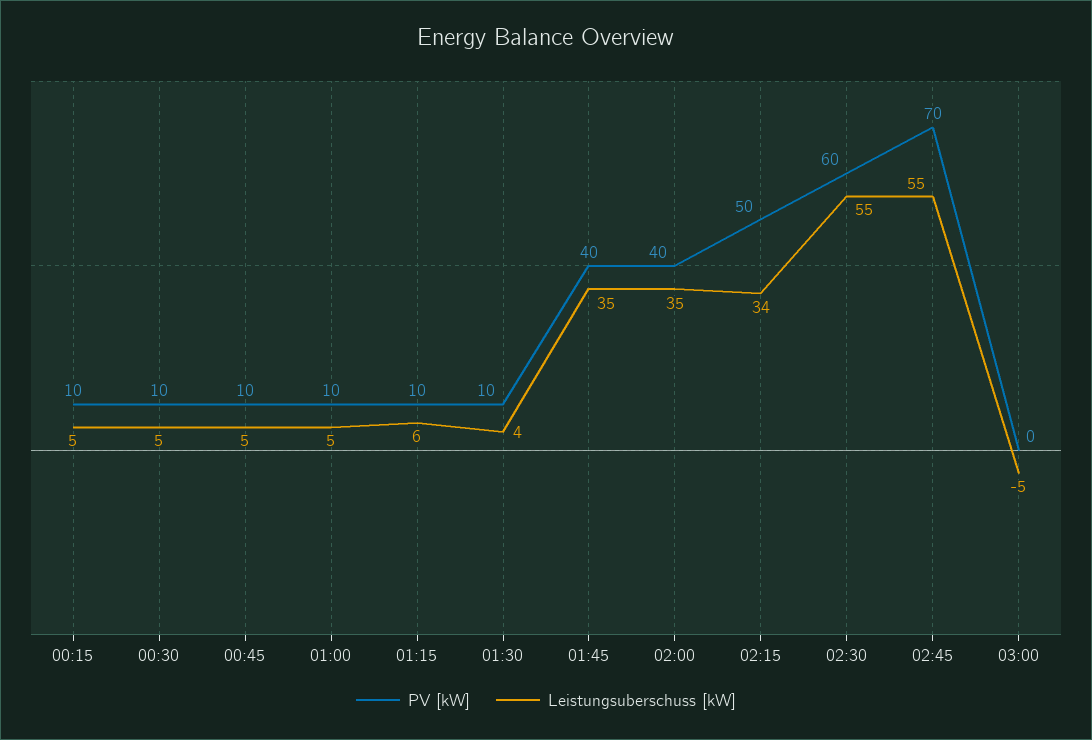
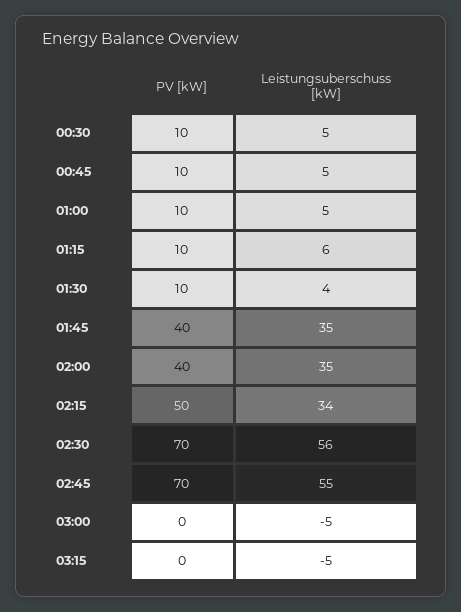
PV [kW], 00:15: 10 -> none
Leistungsuberschuss [kW], 00:15: 5 -> none
PV [kW], 02:30: 60 -> 70
Leistungsuberschuss [kW], 02:30: 55 -> 56
PV [kW], 03:15: none -> 0
Leistungsuberschuss [kW], 03:15: none -> -5

